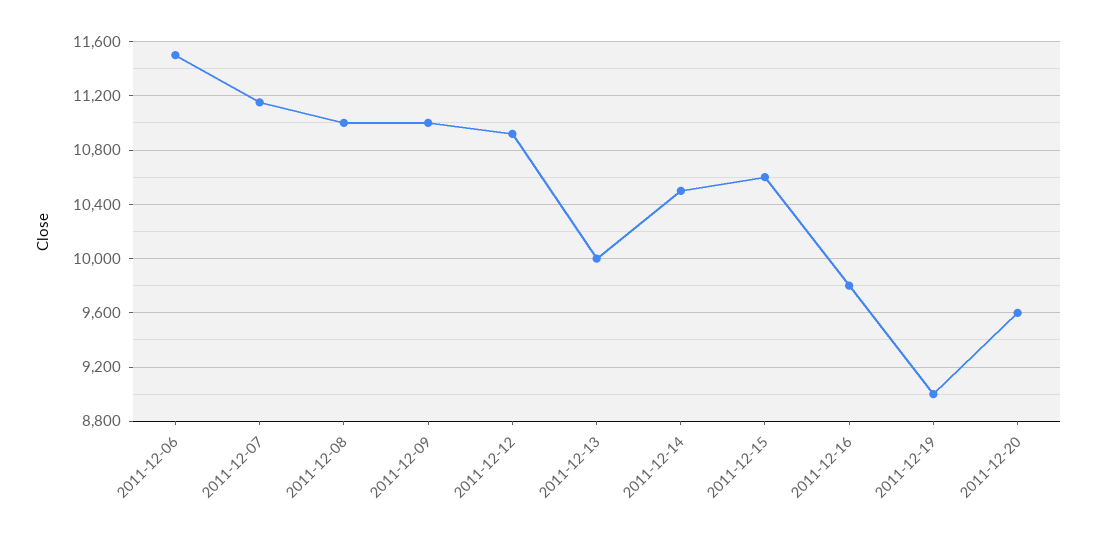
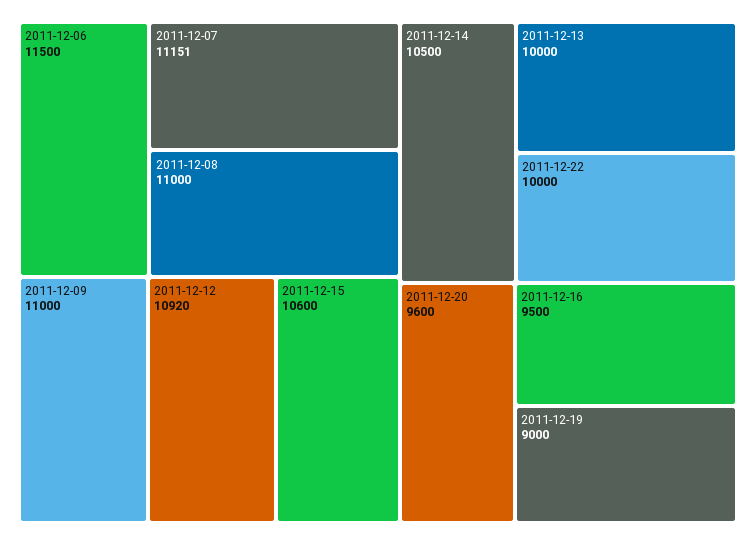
2011-12-16: 9800 -> 9500
2011-12-22: none -> 10000

